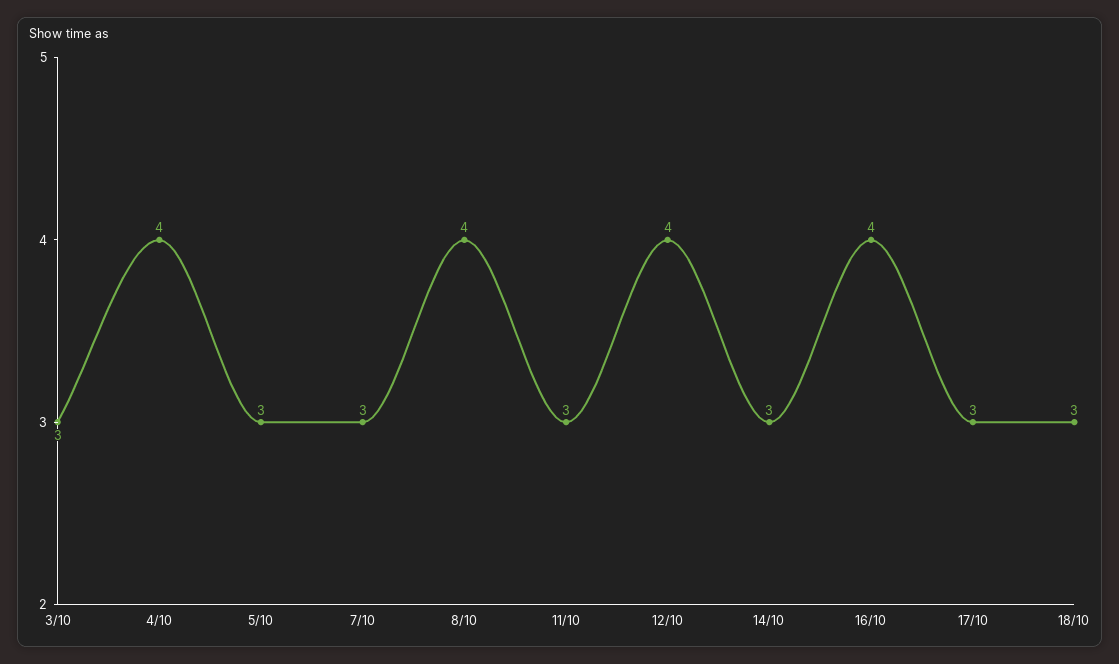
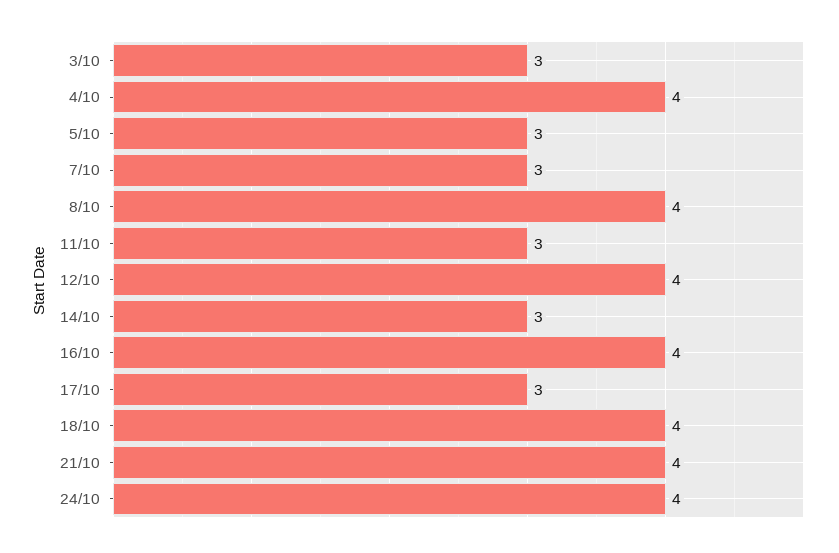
18/10: 3 -> 4
21/10: none -> 4
24/10: none -> 4

